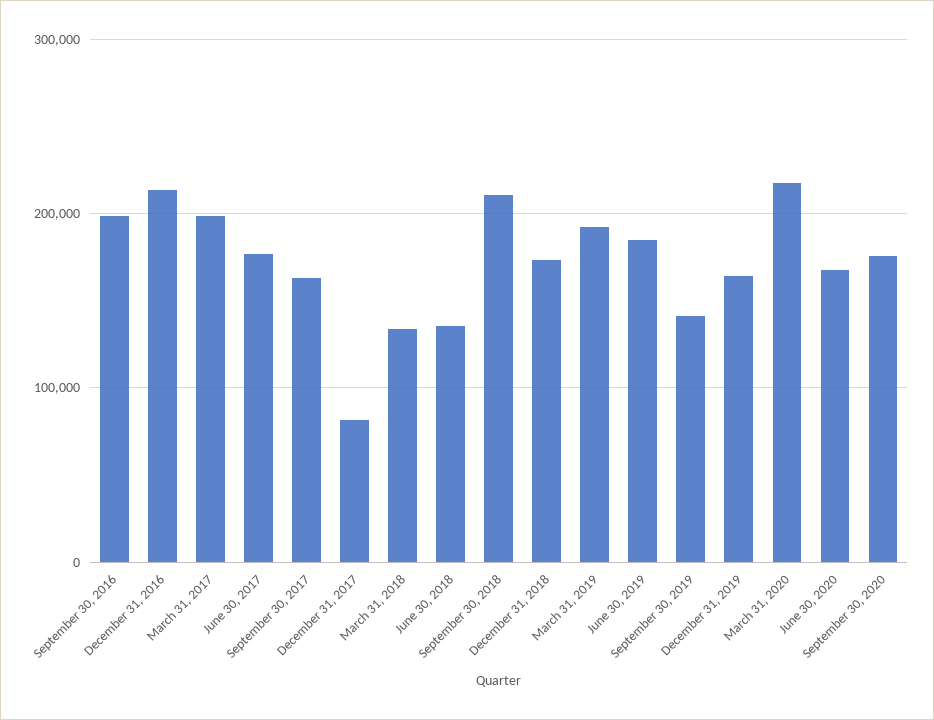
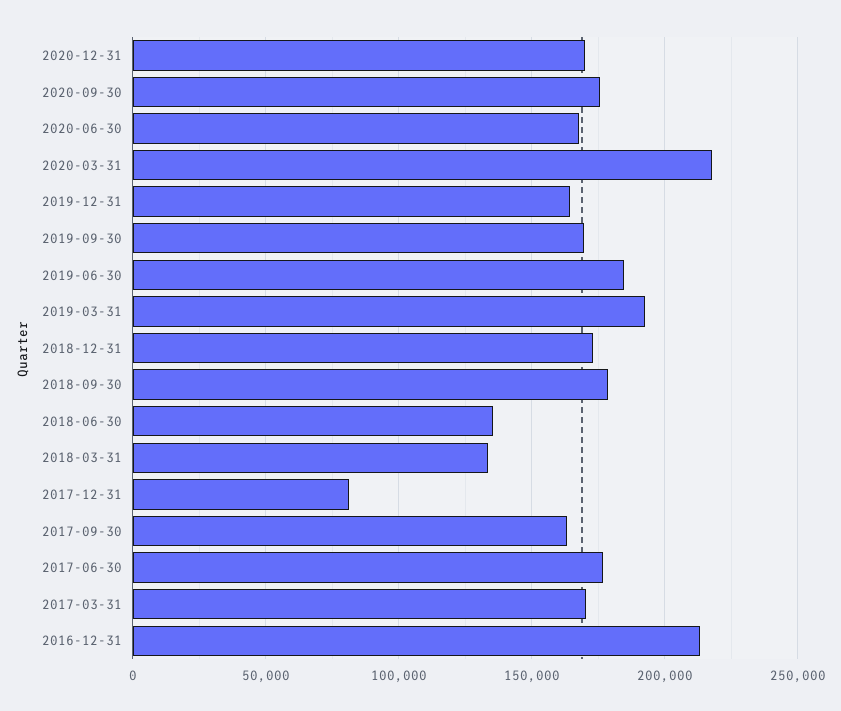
September 30, 2016: 200000 -> none
March 31, 2017: 200000 -> 170000
September 30, 2018: 210000 -> 180000
September 30, 2019: 140000 -> 170000
2020-12-31: none -> 170000

